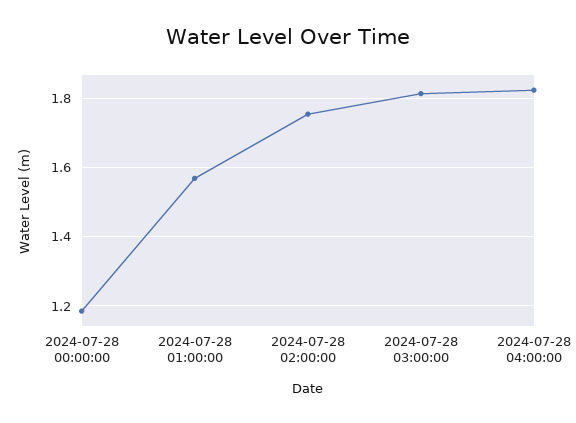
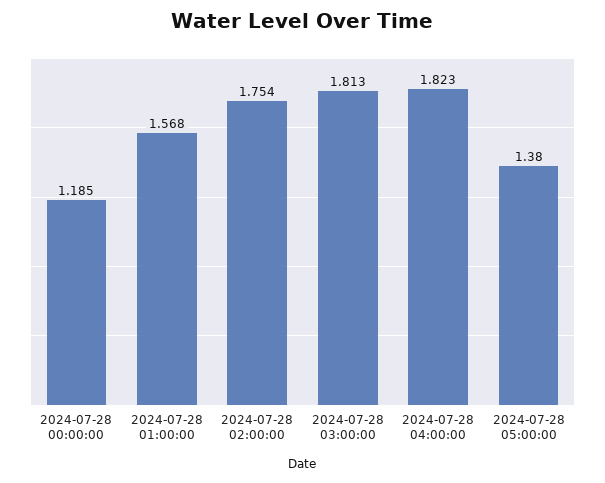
2024-07-28 05:00:00: none -> 1.38

